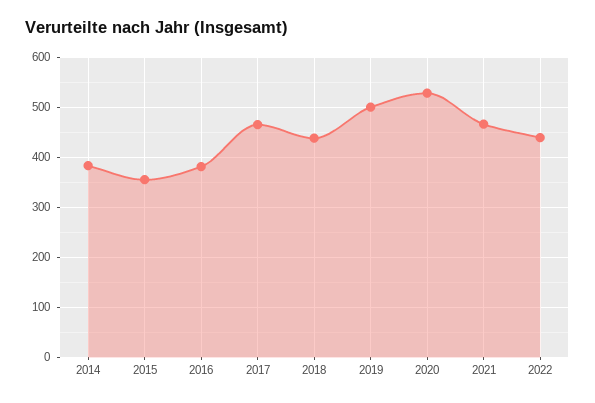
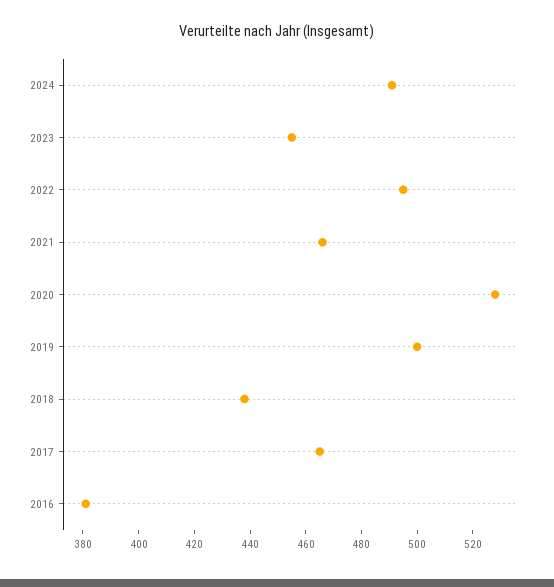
2014: 380 -> none
2015: 360 -> none
2022: 440 -> 495
2024: none -> 490
2023: none -> 455

